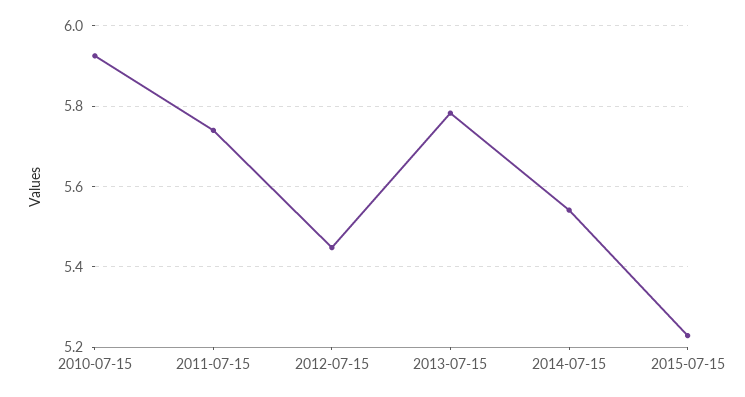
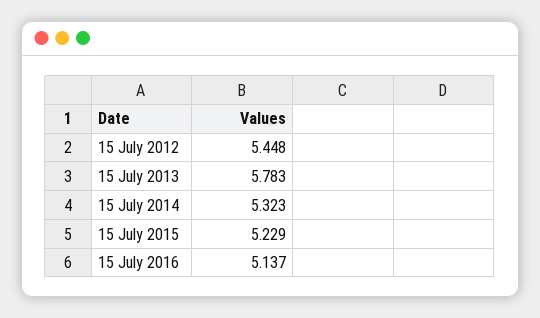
2010-07-15: 5.92 -> none
2011-07-15: 5.74 -> none
2014-07-15: 5.54 -> 5.323
15 July 2016: none -> 5.137

